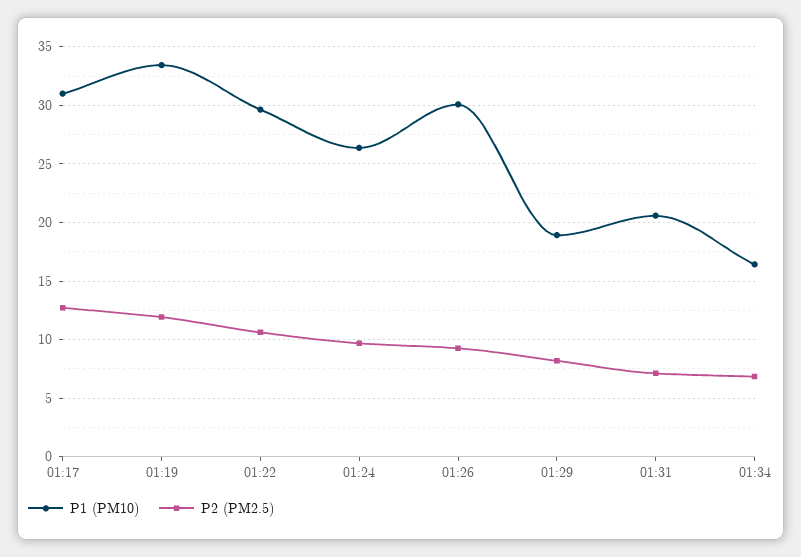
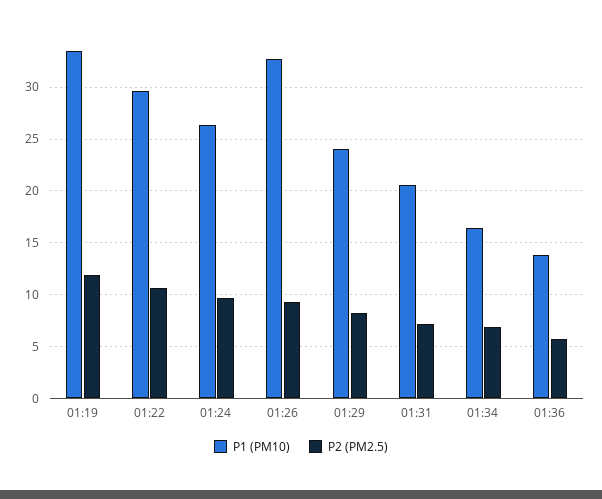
P1 (PM10), 01:17: 31 -> none
P2 (PM2.5), 01:17: 13 -> none
P1 (PM10), 01:26: 30 -> 33
P1 (PM10), 01:29: 19 -> 24
P1 (PM10), 01:36: none -> 14
P2 (PM2.5), 01:36: none -> 6

